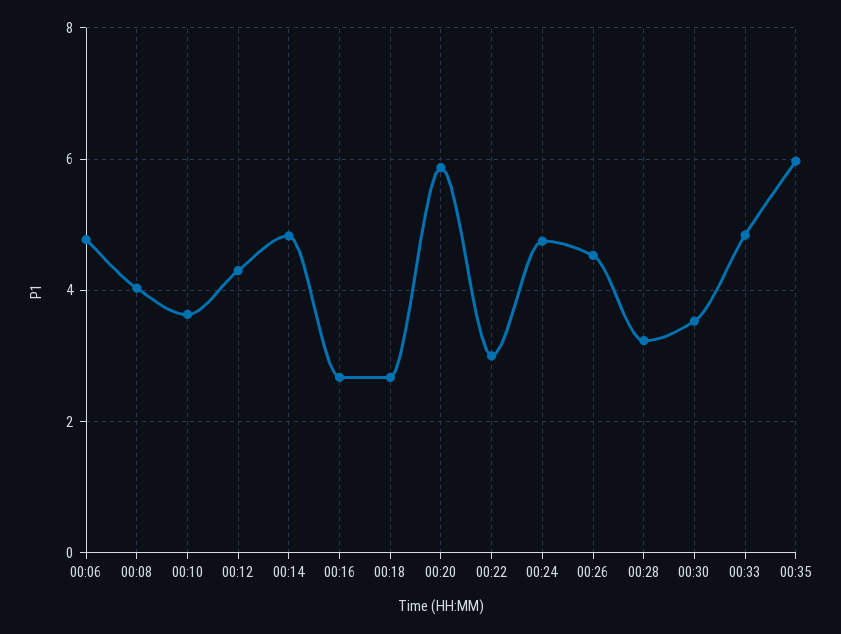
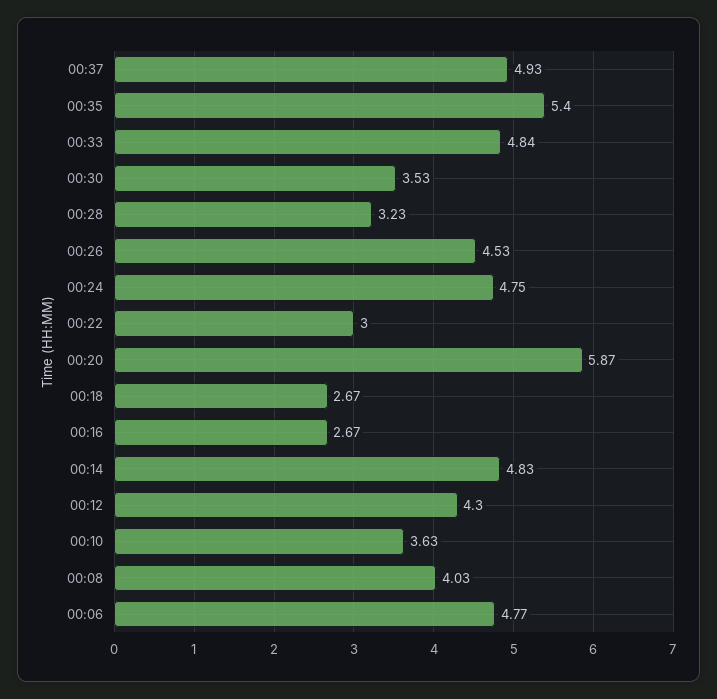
00:35: 6 -> 5.4
00:37: none -> 4.93

